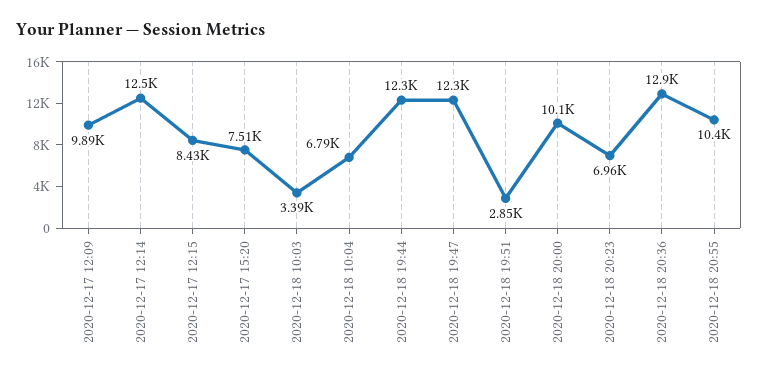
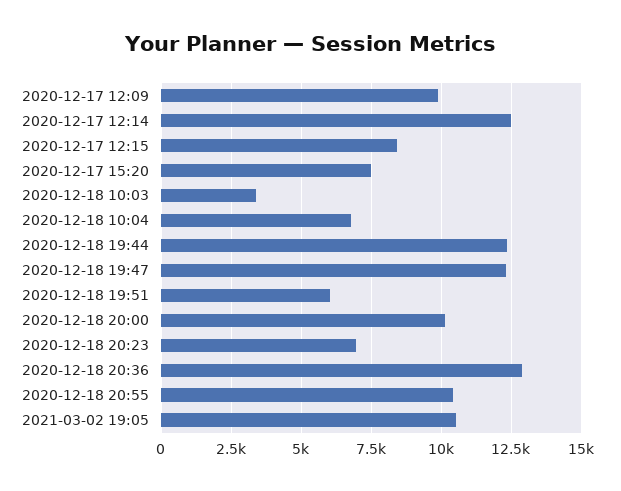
2020-12-18 19:51: 2850 -> 6000
2021-03-02 19:05: none -> 10500

